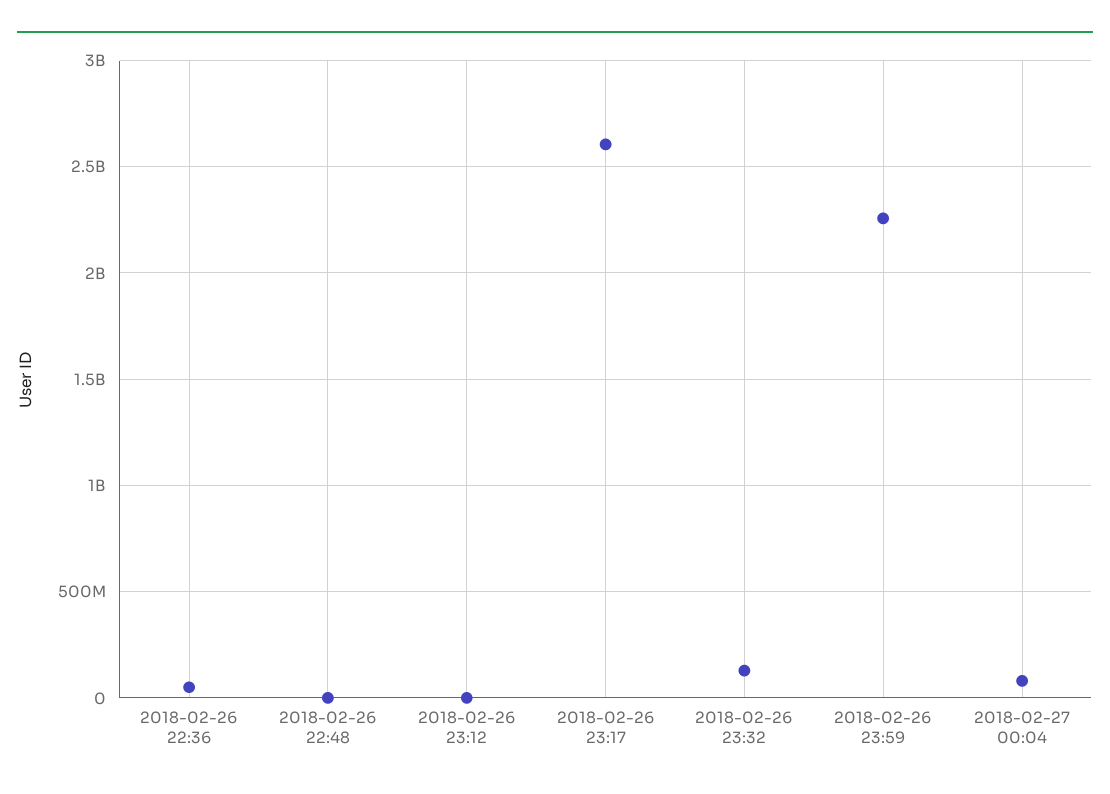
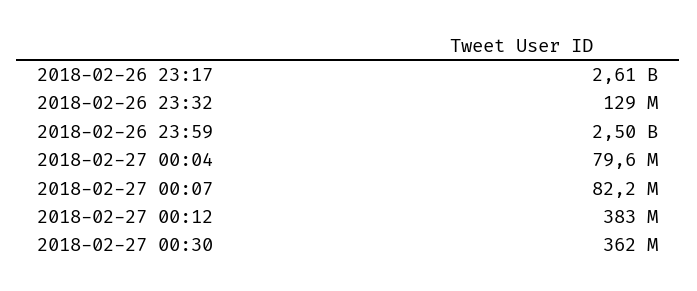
2018-02-26 22:36: 50000000 -> none
2018-02-26 22:48: 0 -> none
2018-02-26 23:12: 0 -> none
2018-02-26 23:59: 2250000000 -> 2500000000
2018-02-27 00:07: none -> 82200000
2018-02-27 00:12: none -> 383000000
2018-02-27 00:30: none -> 362000000

